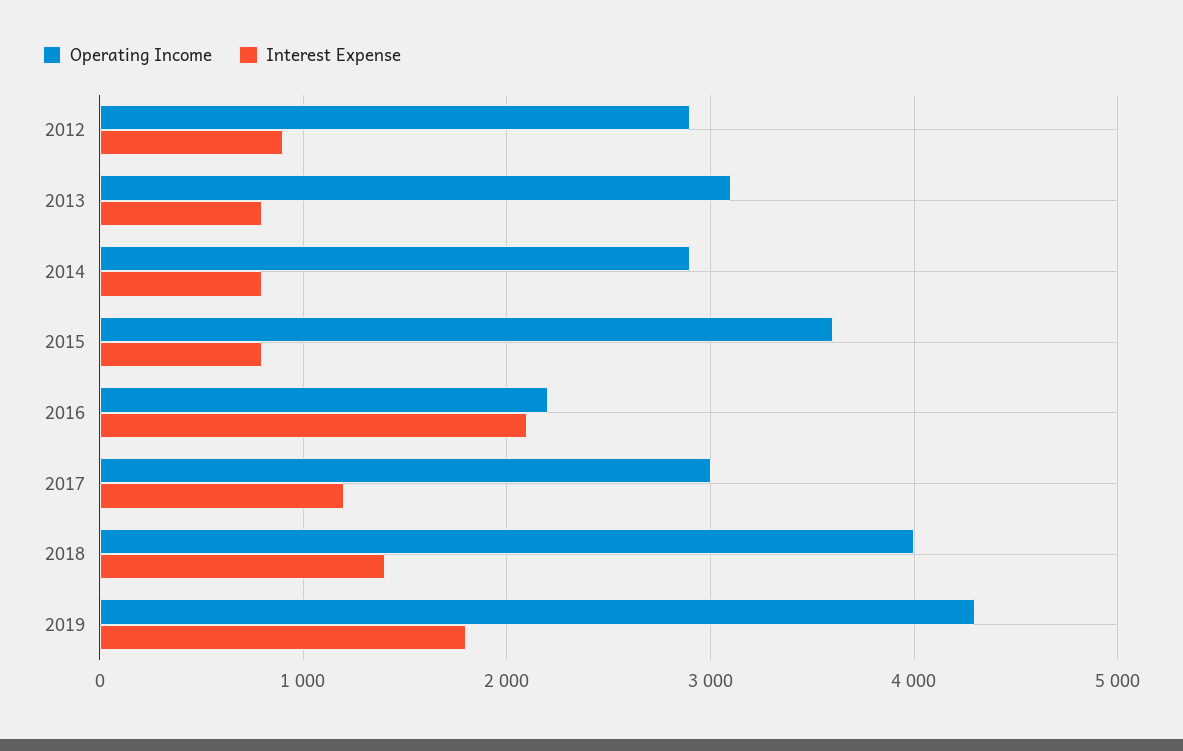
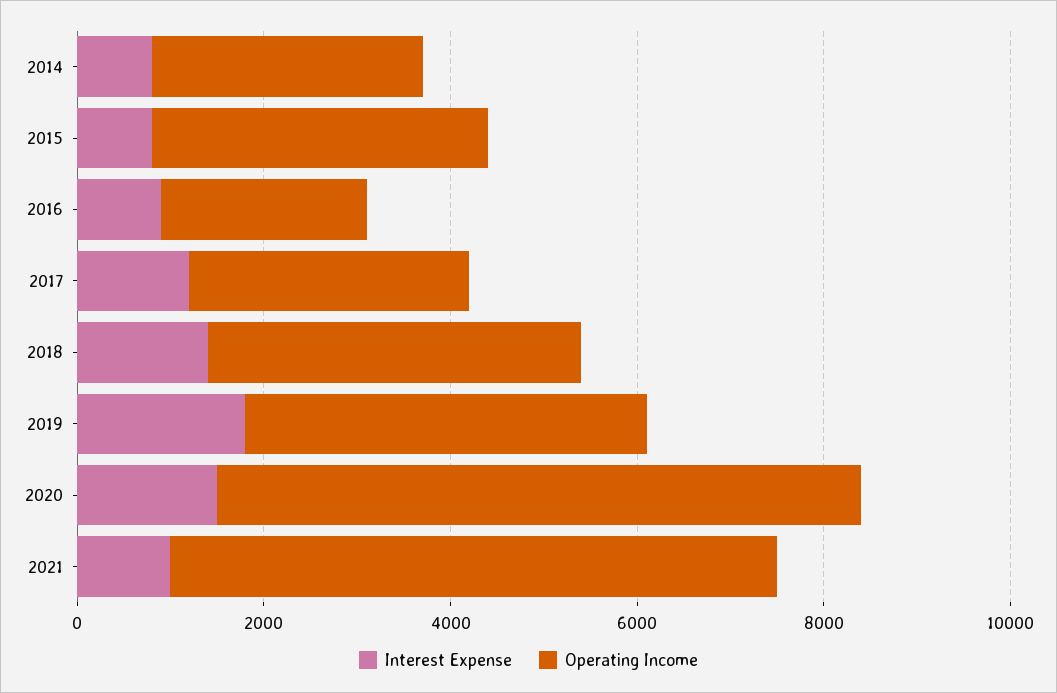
Operating Income, 2012: 2900 -> none
Interest Expense, 2012: 900 -> none
Operating Income, 2013: 3100 -> none
Interest Expense, 2013: 800 -> none
Interest Expense, 2016: 2100 -> 1000
Interest Expense, 2020: none -> 1500
Operating Income, 2020: none -> 7000
Interest Expense, 2021: none -> 1000
Operating Income, 2021: none -> 6500

